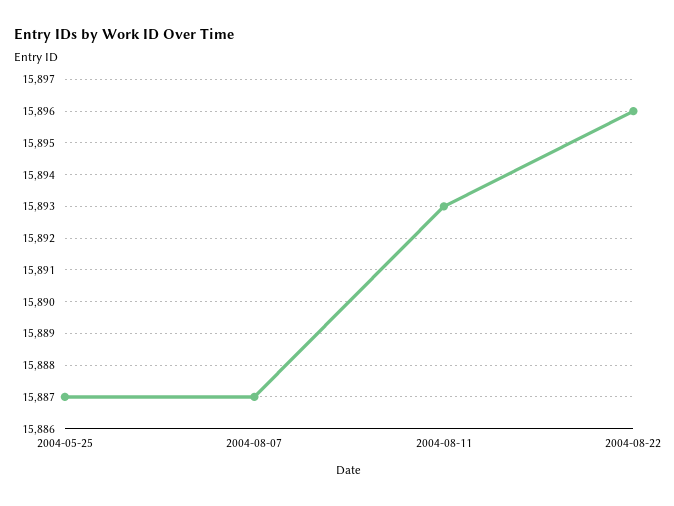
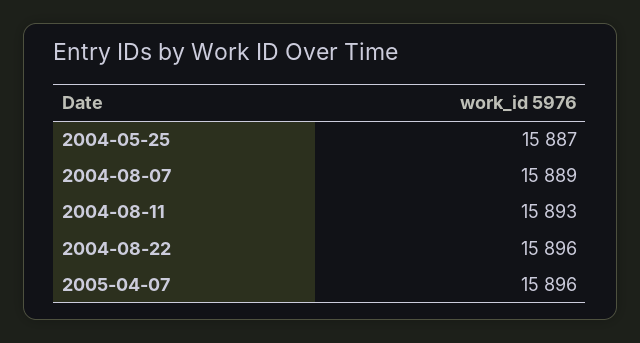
2004-08-07: 15887 -> 15889
2005-04-07: none -> 15896

